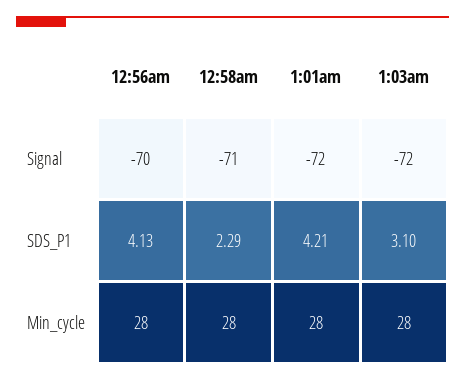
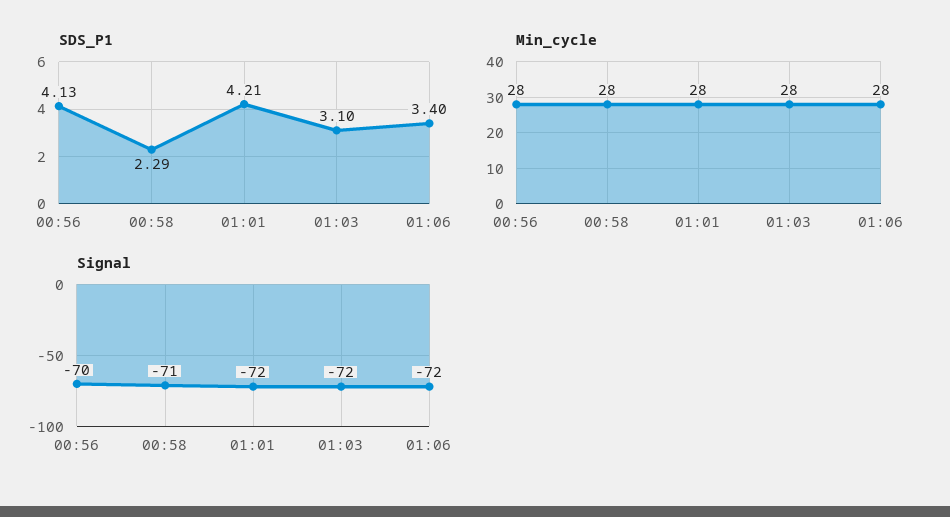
SDS_P1, 01:06: none -> 3.4
Min_cycle, 01:06: none -> 28
Signal, 01:06: none -> -72

